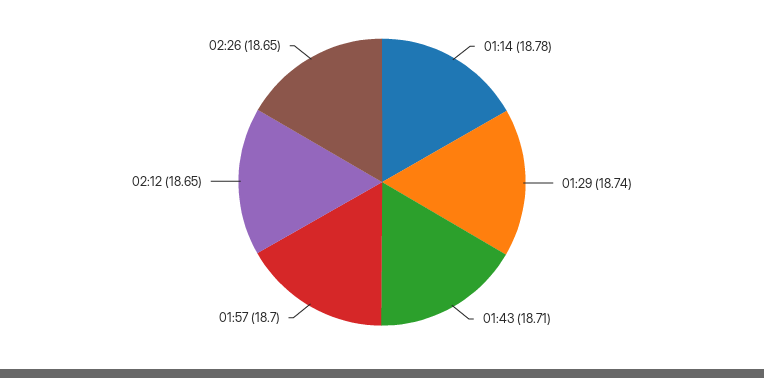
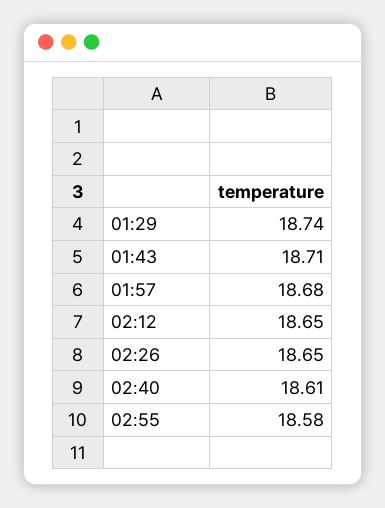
01:14: 18.78 -> none
01:57: 18.7 -> 18.68
02:40: none -> 18.61
02:55: none -> 18.58

